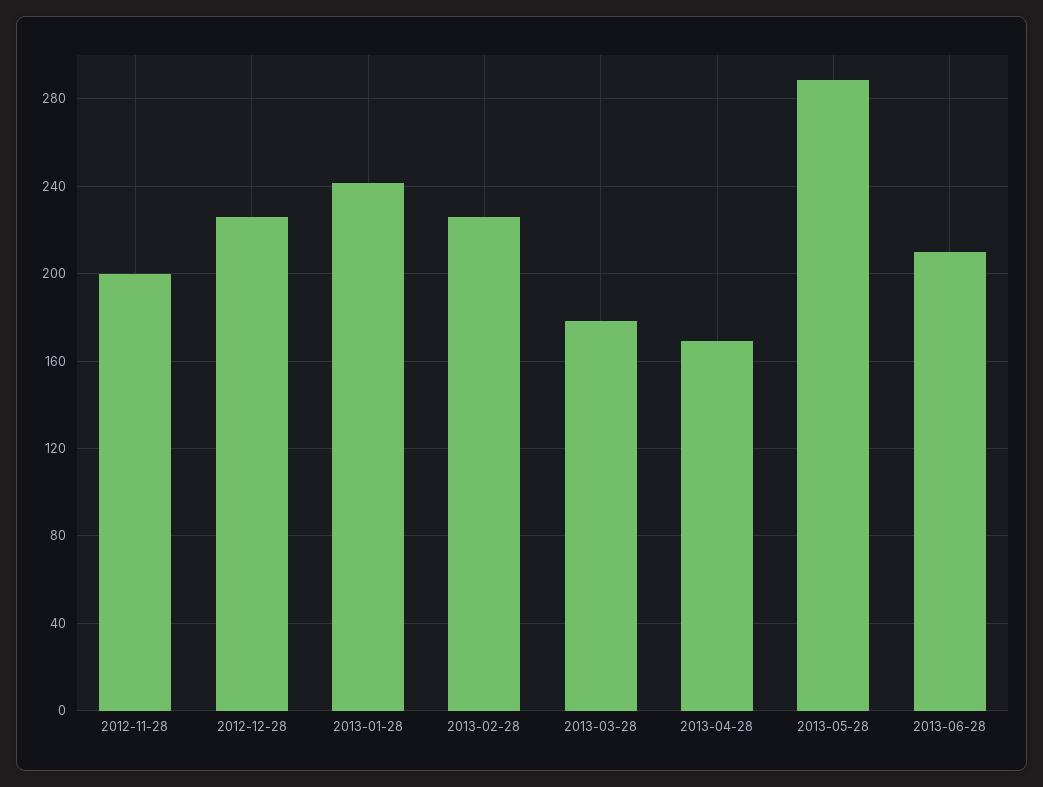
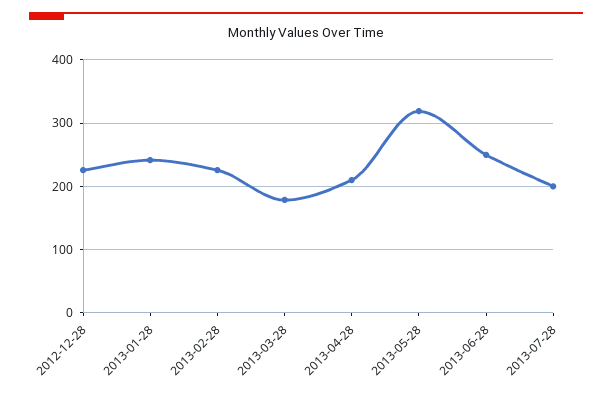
2012-11-28: 200 -> none
2013-04-28: 170 -> 210
2013-05-28: 290 -> 320
2013-06-28: 210 -> 250
2013-07-28: none -> 200

